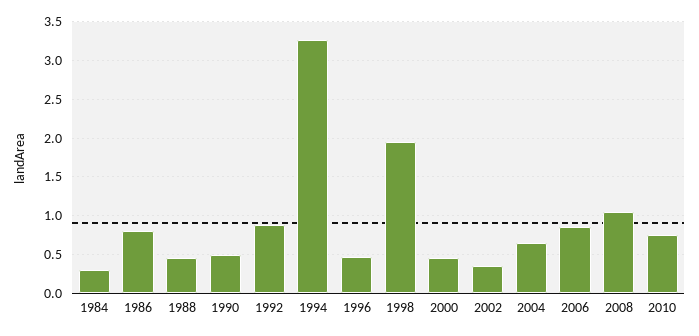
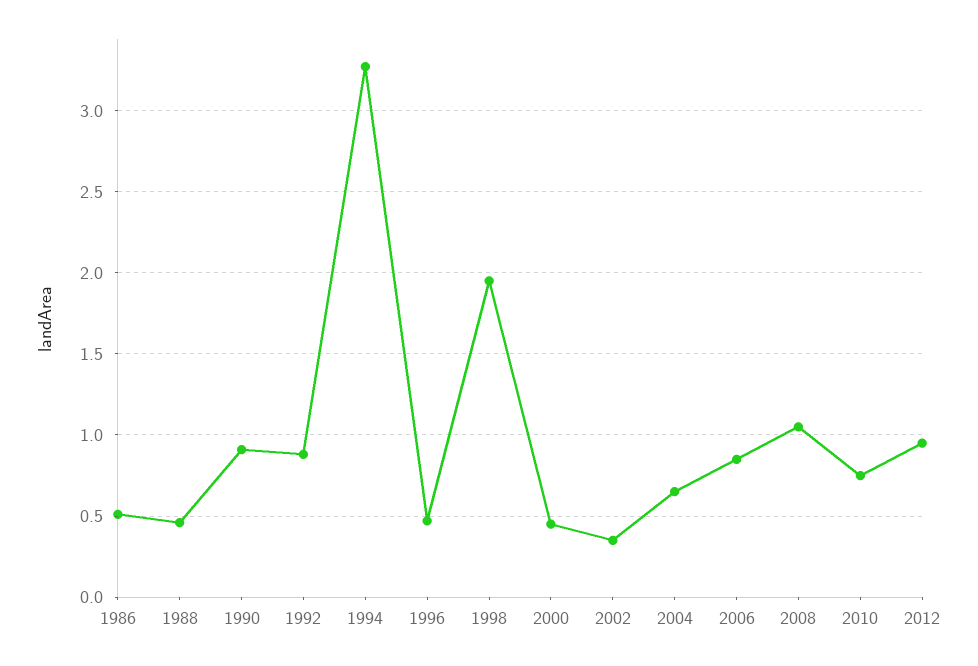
1984: 0.3 -> none
1986: 0.8 -> 0.5
1990: 0.5 -> 0.9
2012: none -> 0.95

